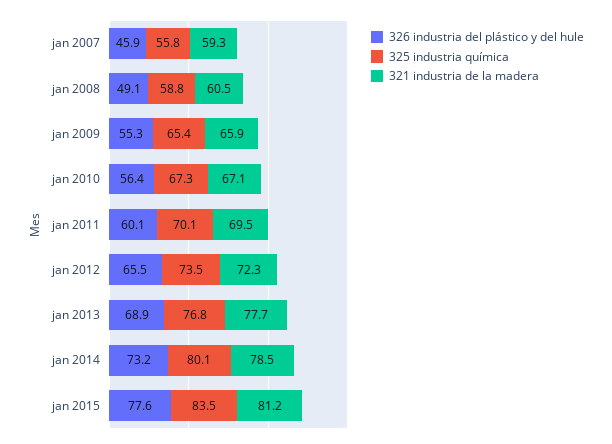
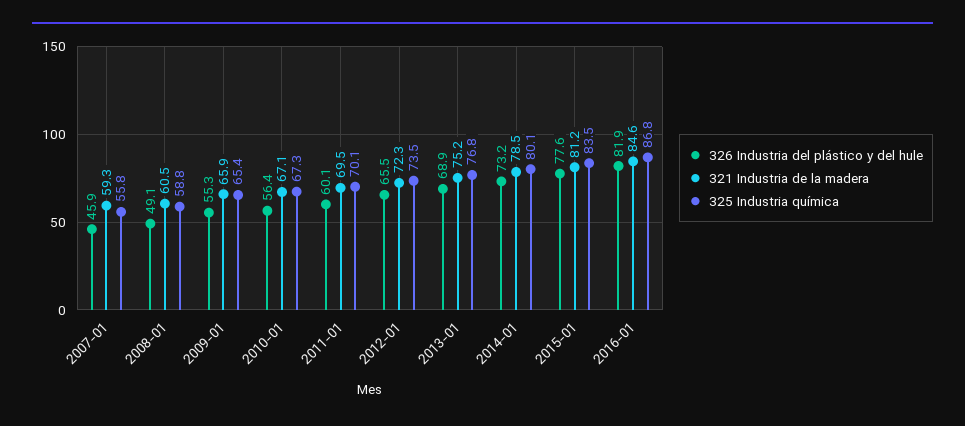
321 industria de la madera, jan 2013: 77.7 -> 75.2
326 industria del plástico y del hule, 2016-01: none -> 81.9
321 industria de la madera, 2016-01: none -> 84.6
325 industria química, 2016-01: none -> 86.8

